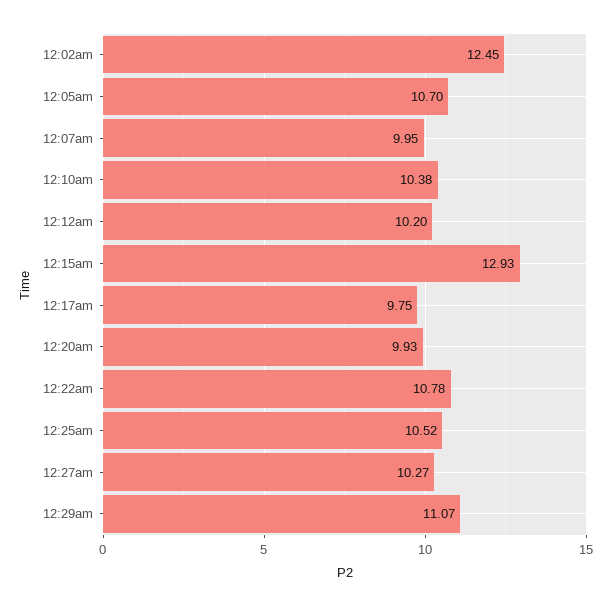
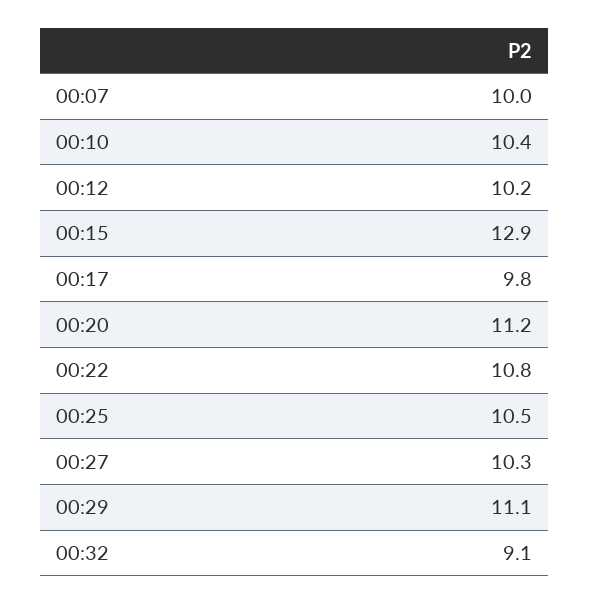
12:02am: 12.45 -> none
12:05am: 10.7 -> none
12:20am: 9.93 -> 11.2
00:32: none -> 9.1

